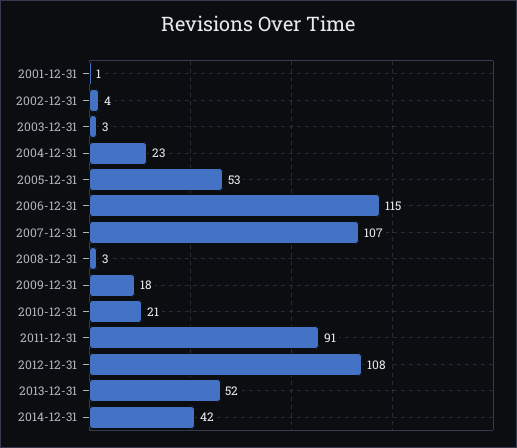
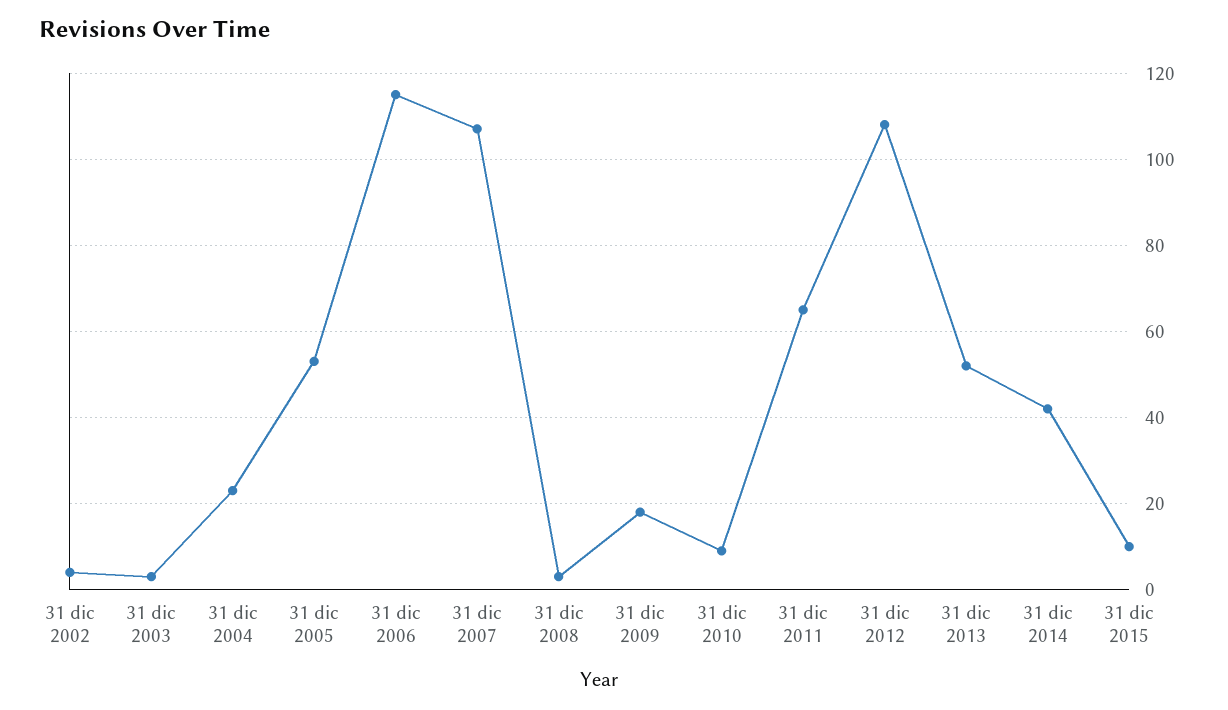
2001-12-31: 1 -> none
2010-12-31: 21 -> 10
2011-12-31: 91 -> 65
31 dic 2015: none -> 10

